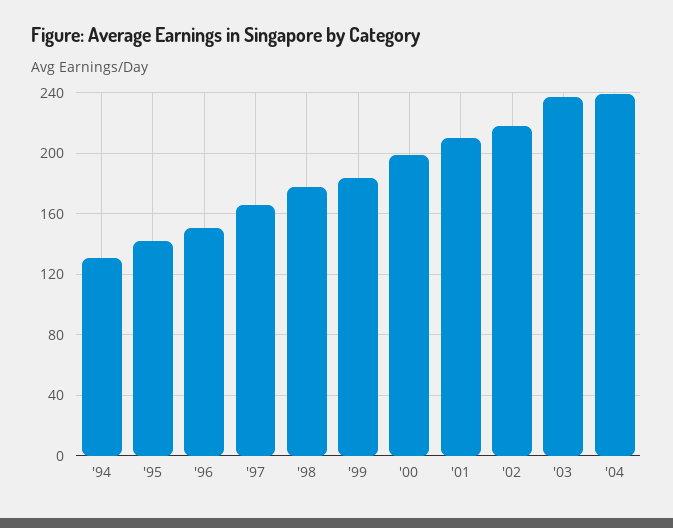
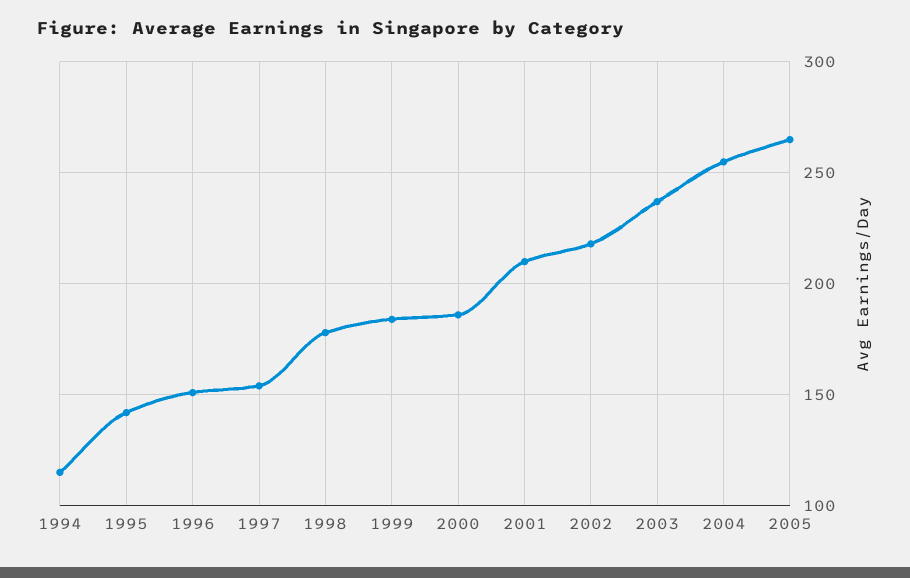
'94: 130 -> 115
'97: 165 -> 155
'00: 200 -> 185
'04: 240 -> 255
2005: none -> 265

